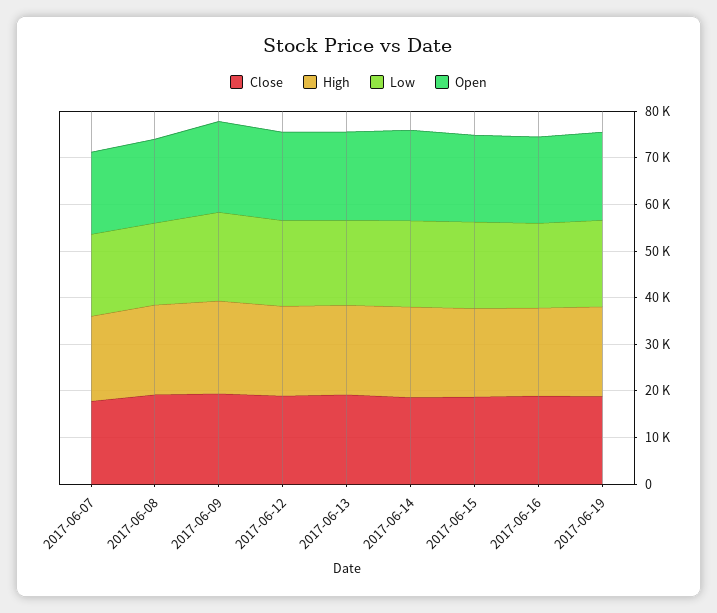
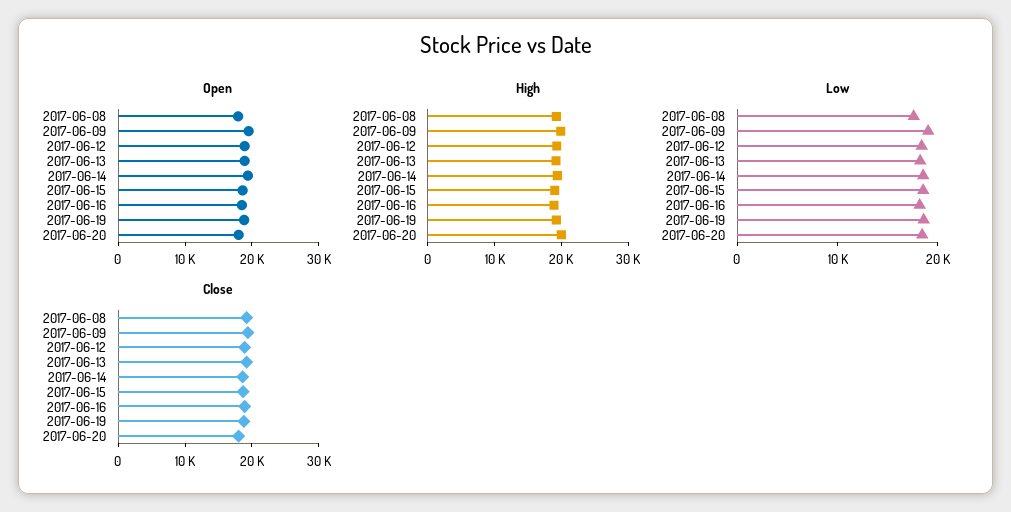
Close, 2017-06-07: 18000 -> none
High, 2017-06-07: 18000 -> none
Low, 2017-06-07: 18000 -> none
Open, 2017-06-07: 18000 -> none
Open, 2017-06-20: none -> 18000
High, 2017-06-20: none -> 20000
Low, 2017-06-20: none -> 18000
Close, 2017-06-20: none -> 18000

